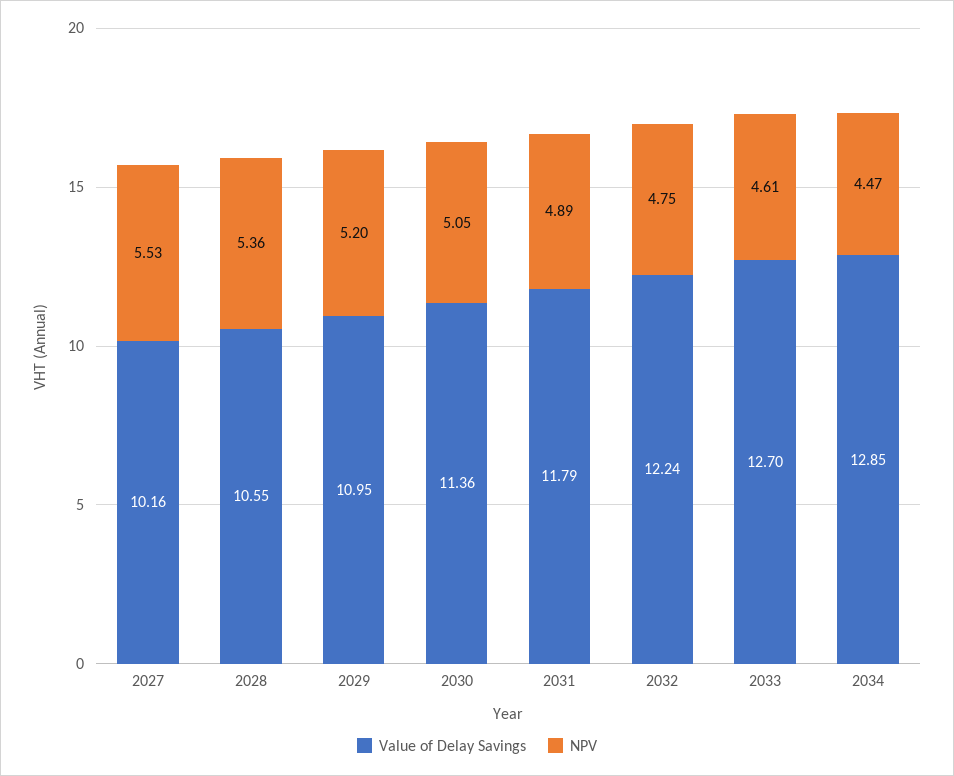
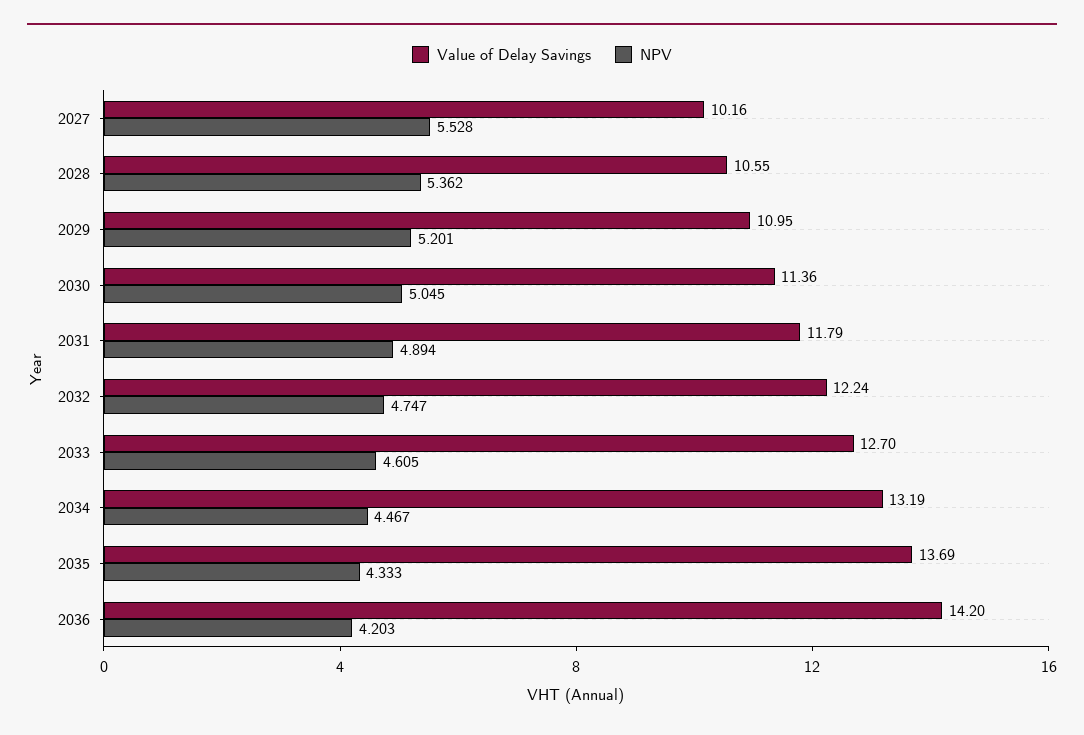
Value of Delay Savings, 2034: 12.85 -> 13.19
Value of Delay Savings, 2035: none -> 13.69
NPV, 2035: none -> 4.333
Value of Delay Savings, 2036: none -> 14.2
NPV, 2036: none -> 4.203

